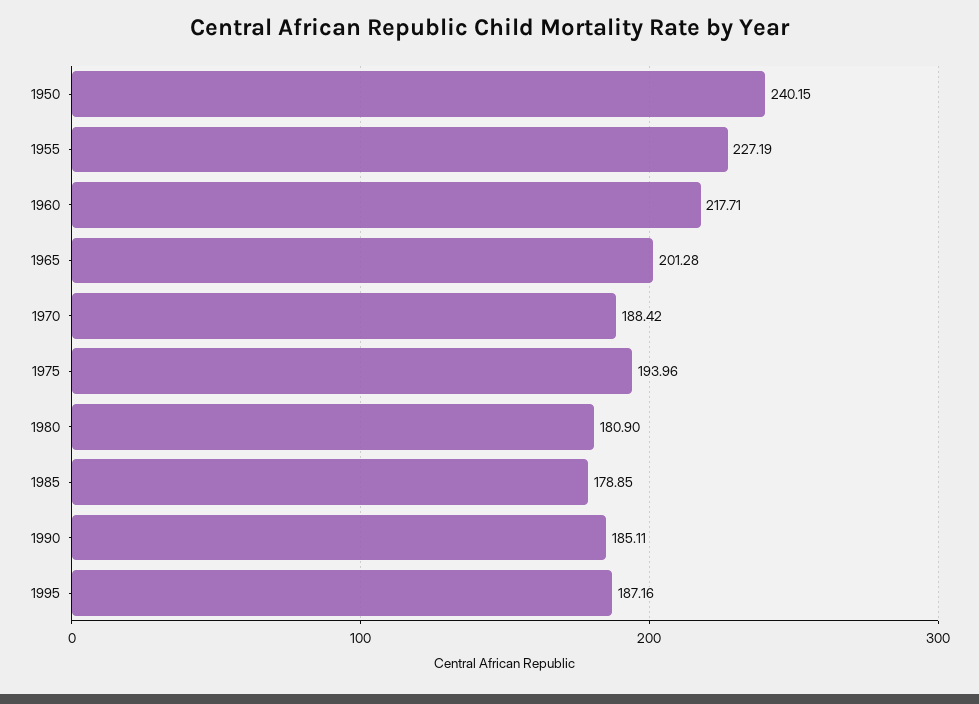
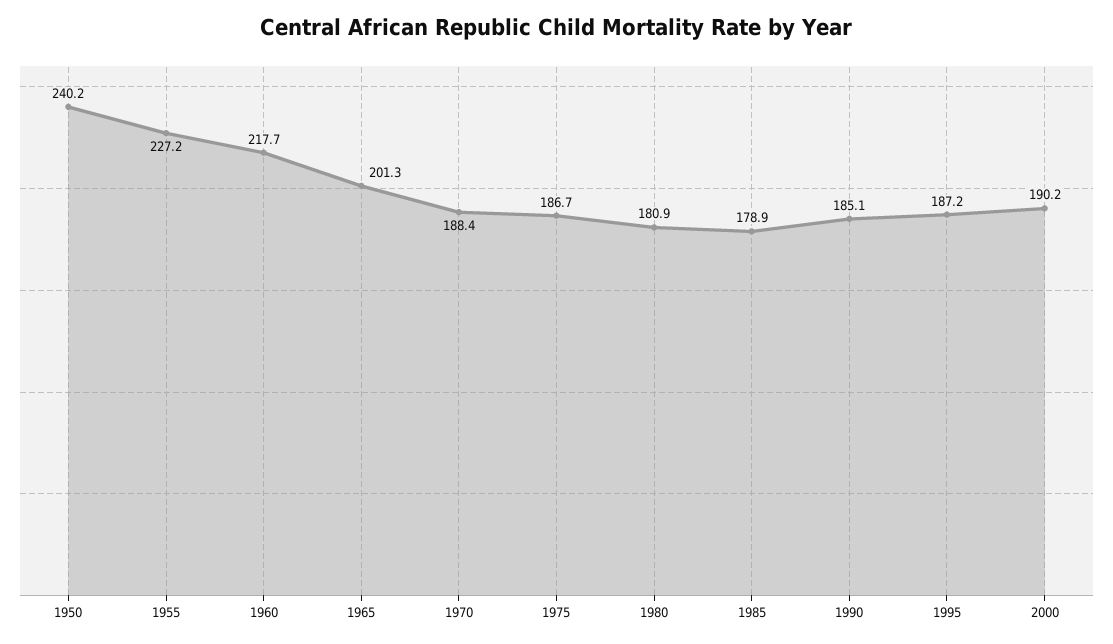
1975: 193.96 -> 186.7
2000: none -> 190.2

